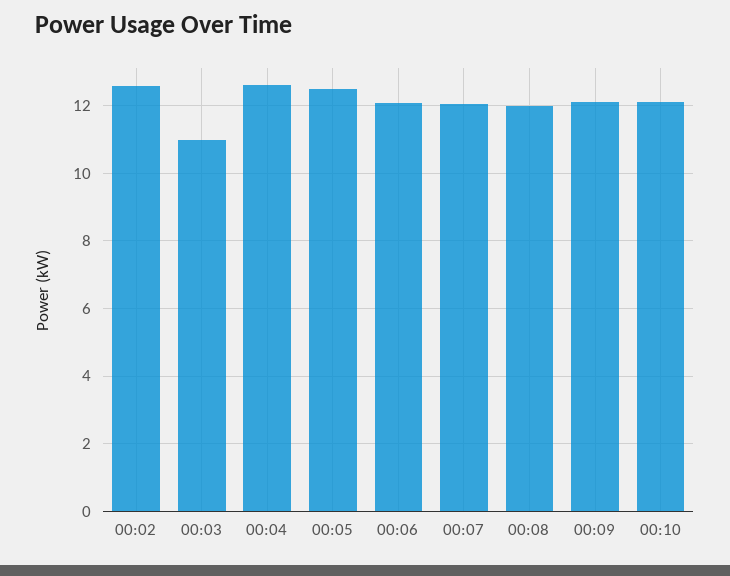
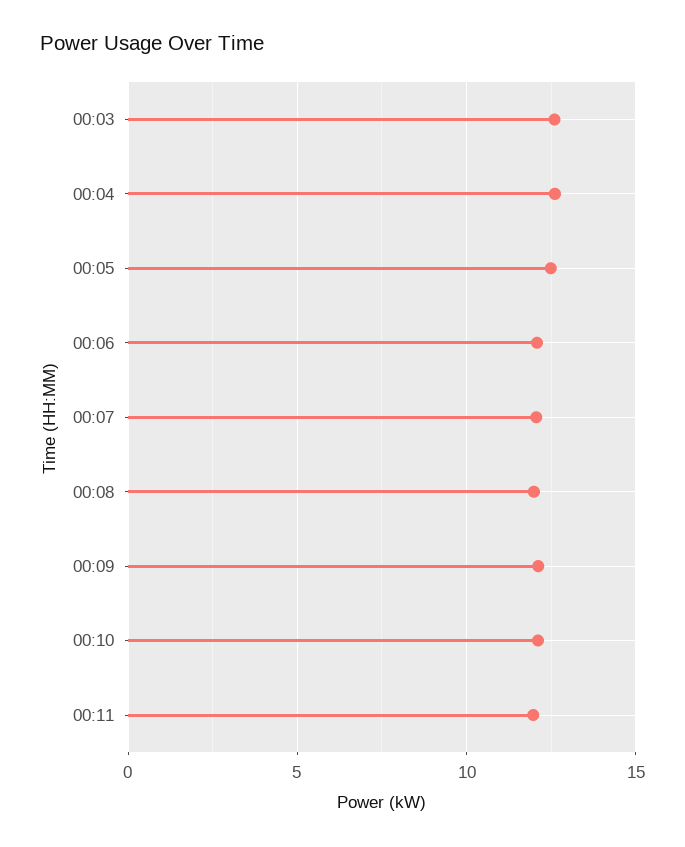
00:02: 12.6 -> none
00:03: 11 -> 12.5
00:11: none -> 12

